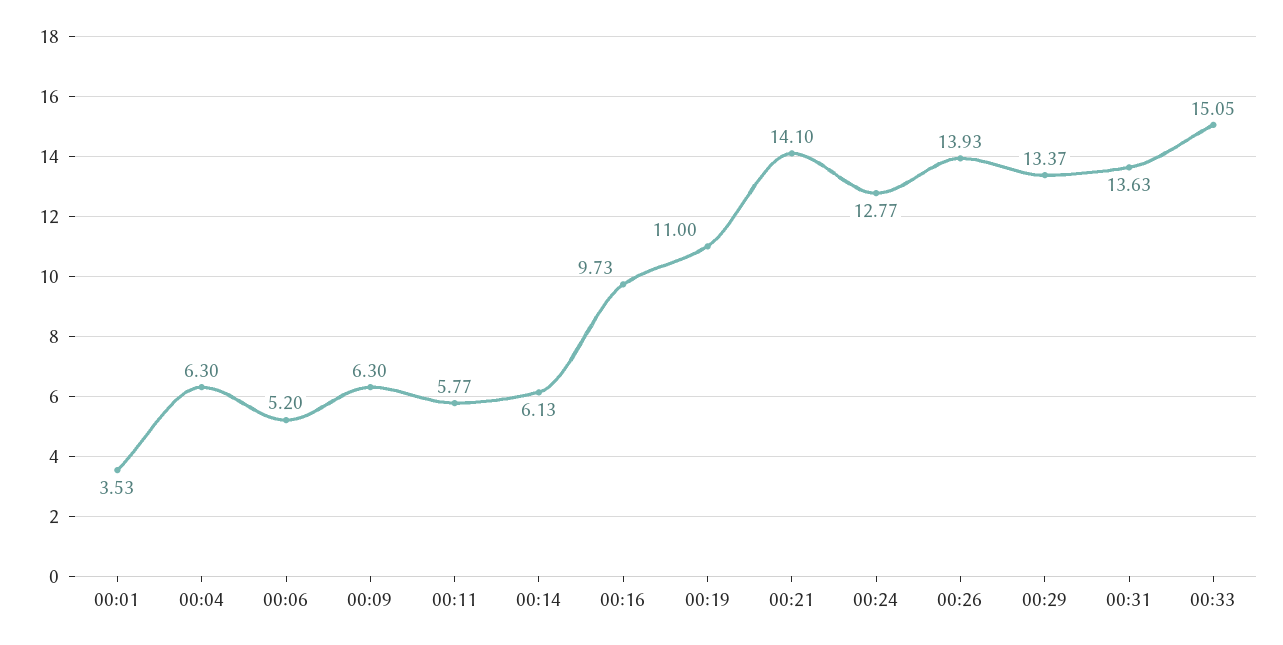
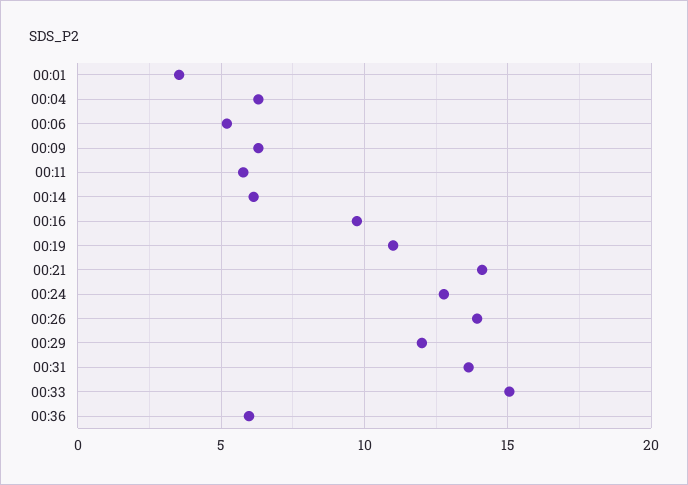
00:29: 13.37 -> 12
00:36: none -> 6

